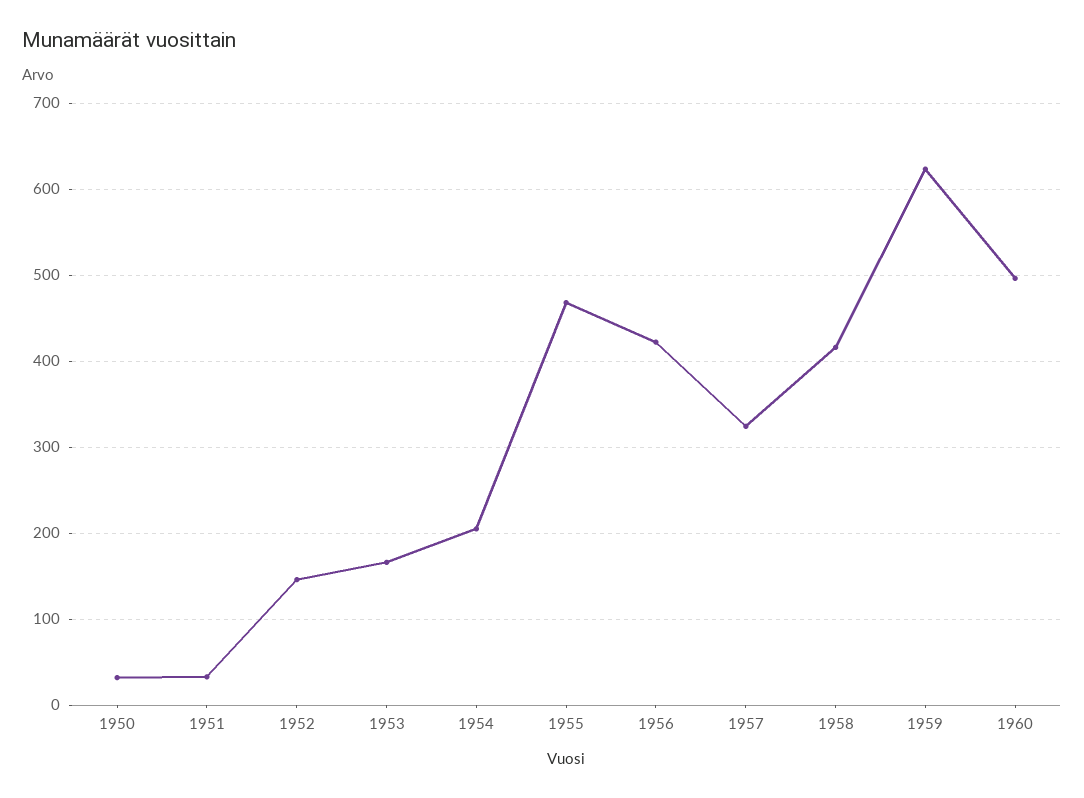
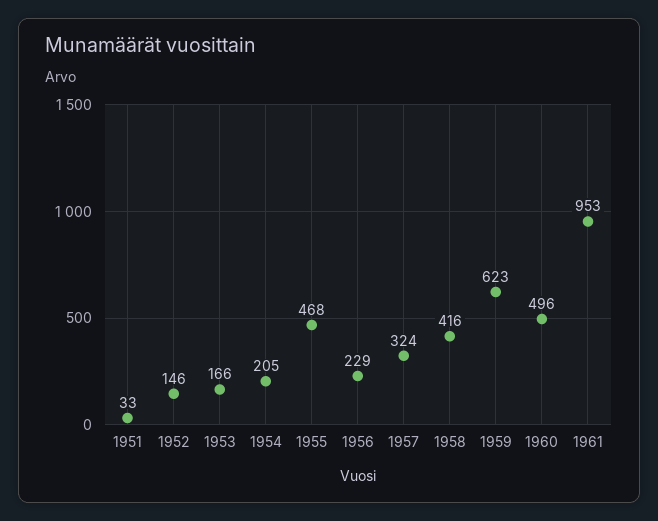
1950: 30 -> none
1956: 420 -> 229
1961: none -> 953

